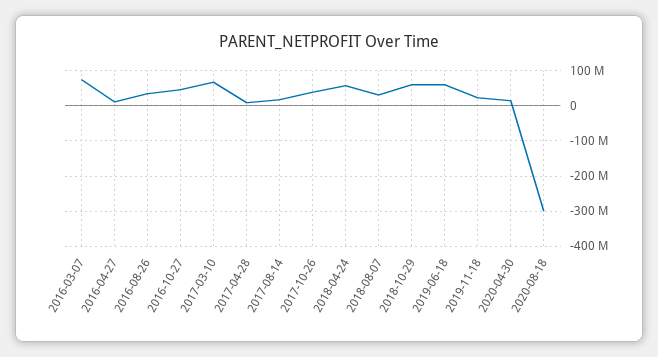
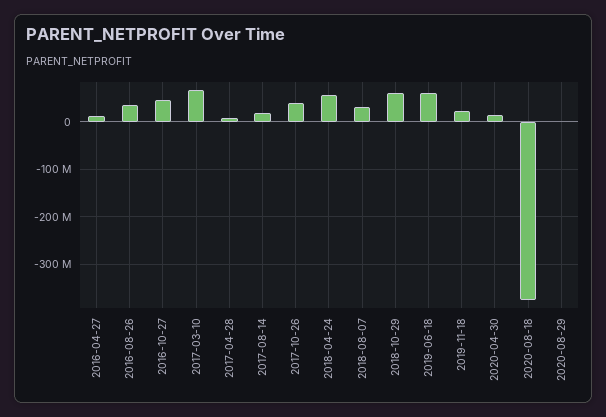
2016-03-07: 80000000 -> none
2020-08-18: -300000000 -> -380000000
2020-08-29: none -> 0

